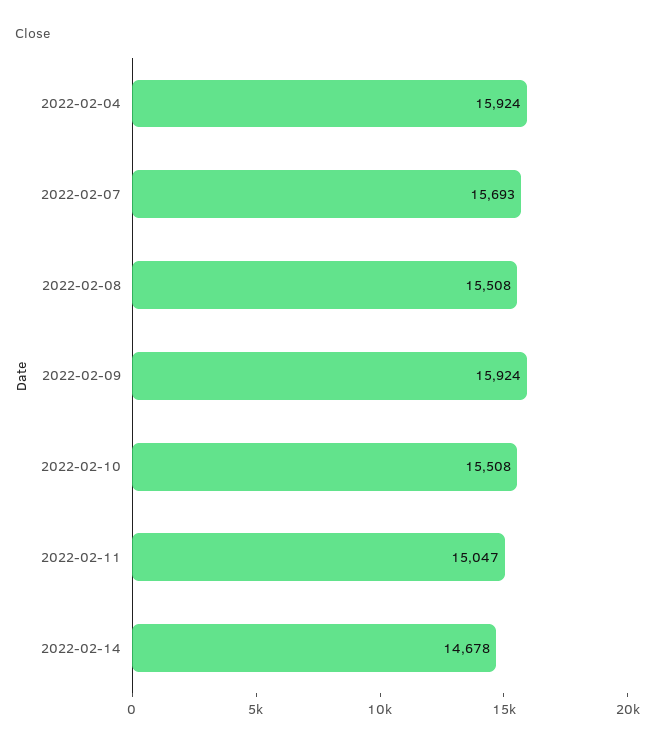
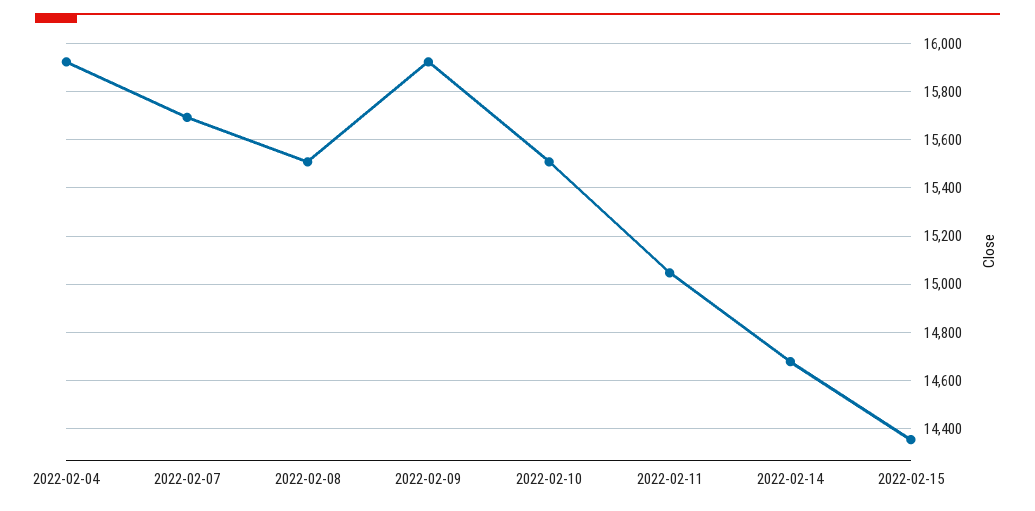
2022-02-15: none -> 14350

